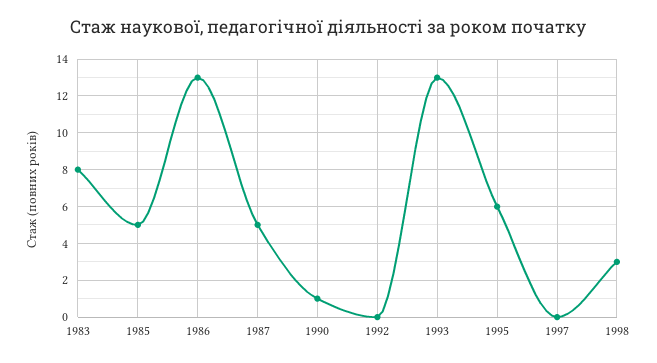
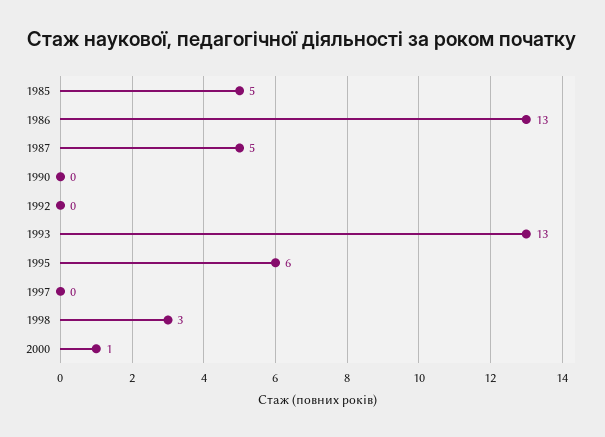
1983: 8 -> none
1990: 1 -> 0
2000: none -> 1

